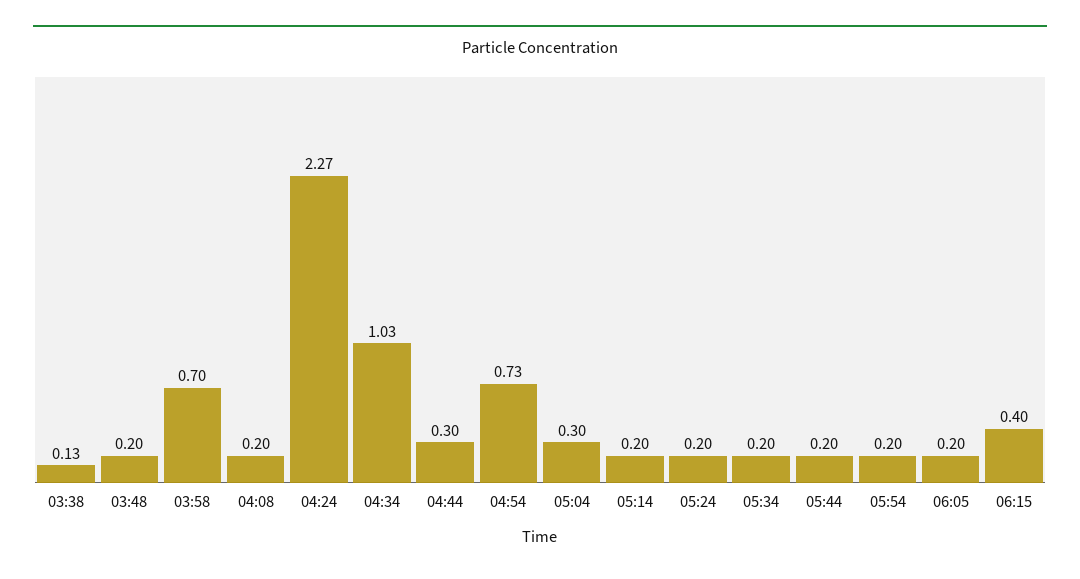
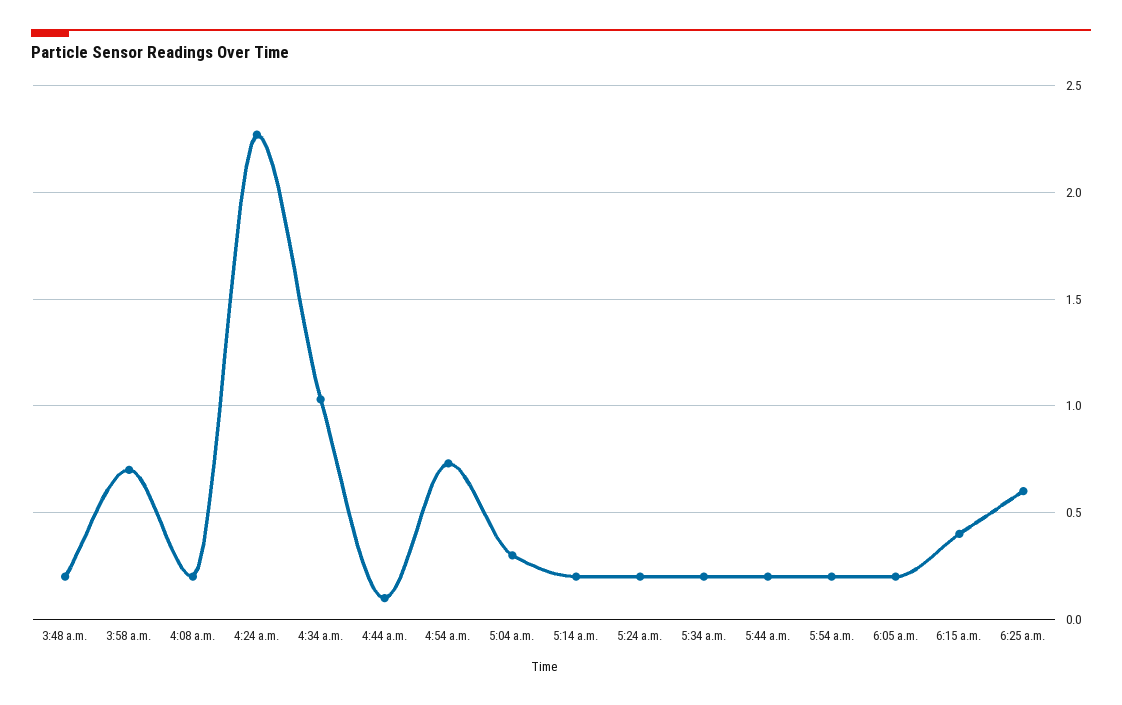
03:38: 0.13 -> none
04:44: 0.3 -> 0.1
6:25 a.m.: none -> 0.6

